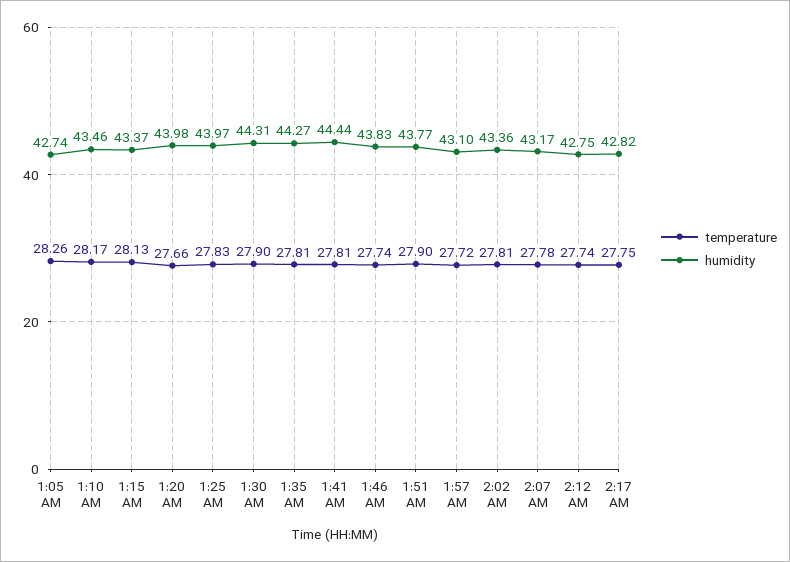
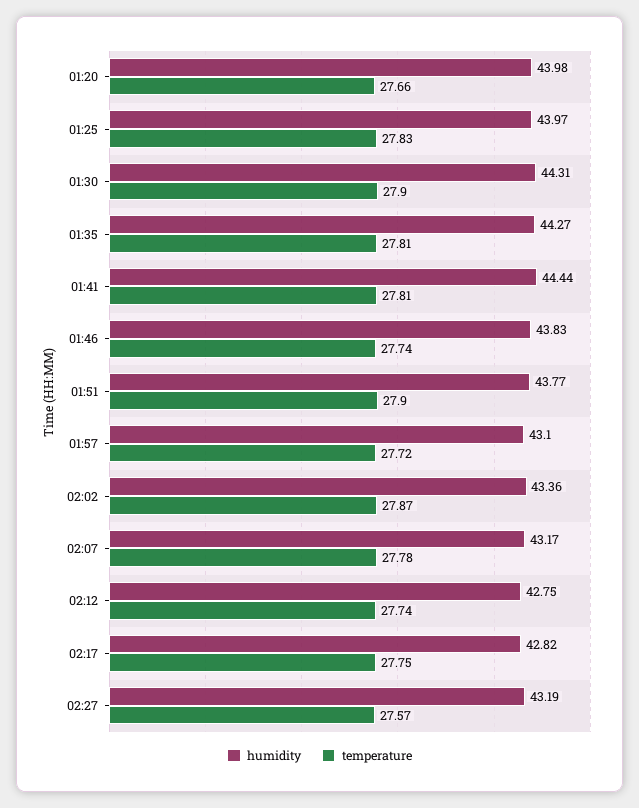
temperature, 1:05 AM: 28.26 -> none
humidity, 1:05 AM: 42.74 -> none
temperature, 1:10 AM: 28.17 -> none
humidity, 1:10 AM: 43.46 -> none
temperature, 1:15 AM: 28.13 -> none
humidity, 1:15 AM: 43.37 -> none
temperature, 2:02 AM: 27.81 -> 27.87
humidity, 02:27: none -> 43.19
temperature, 02:27: none -> 27.57

